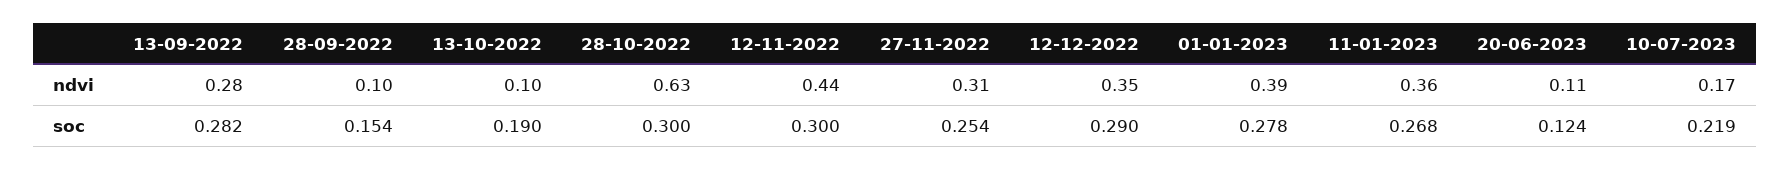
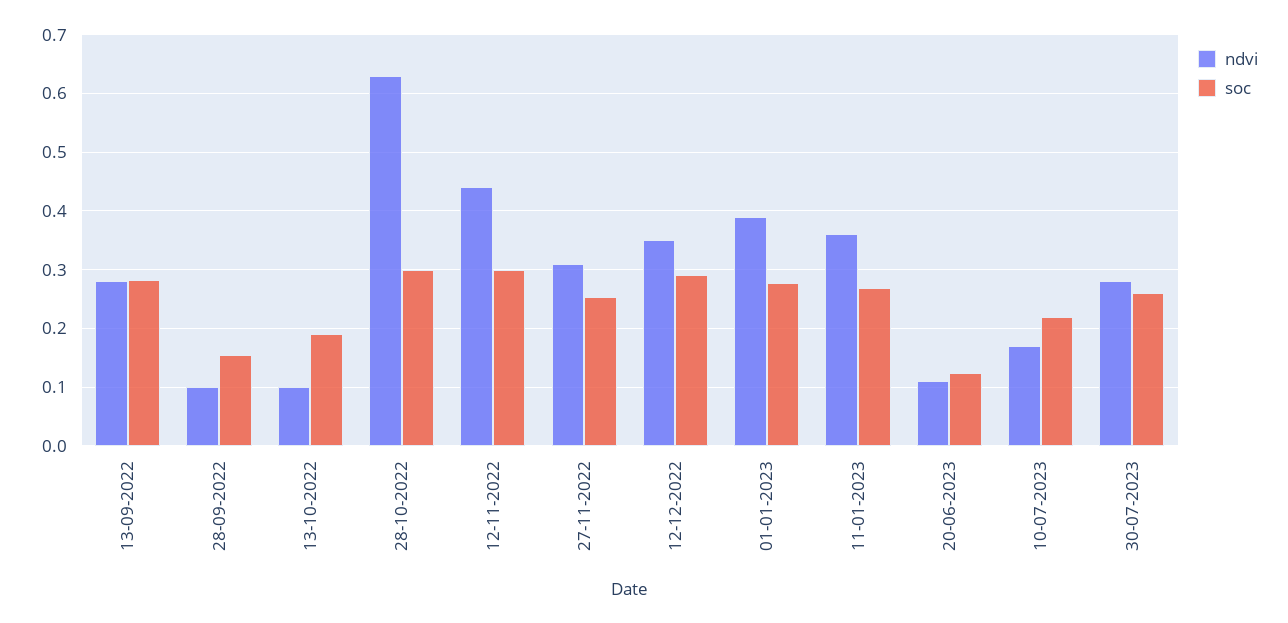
ndvi, 30-07-2023: none -> 0.28
soc, 30-07-2023: none -> 0.26

